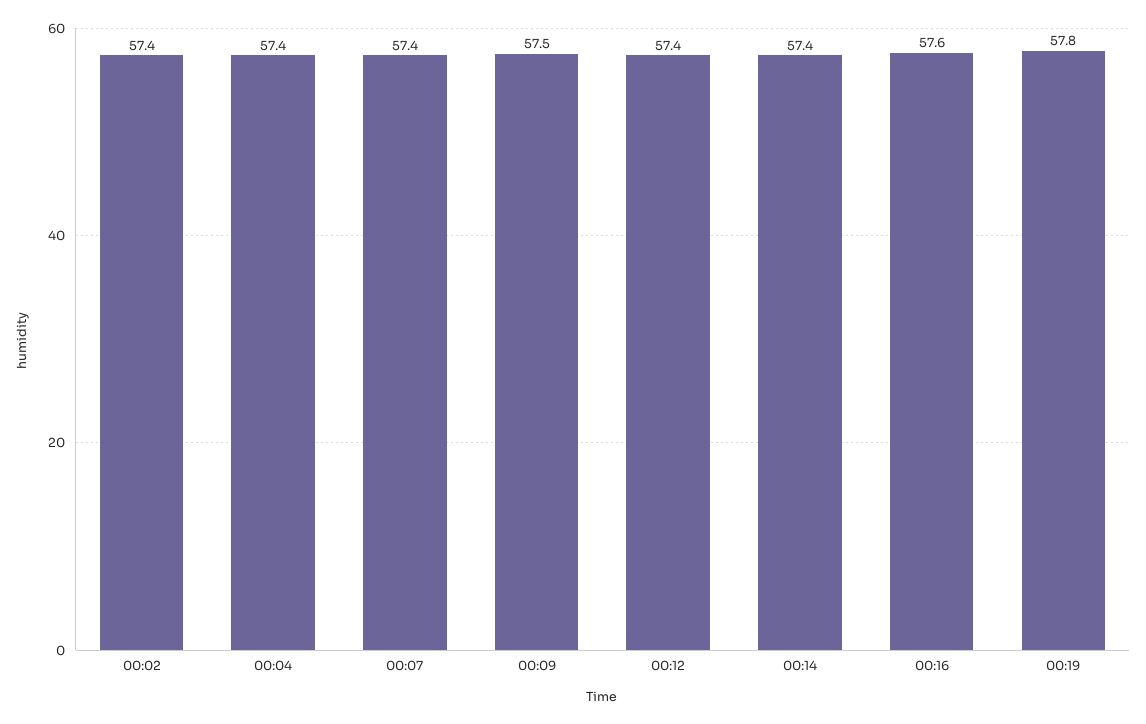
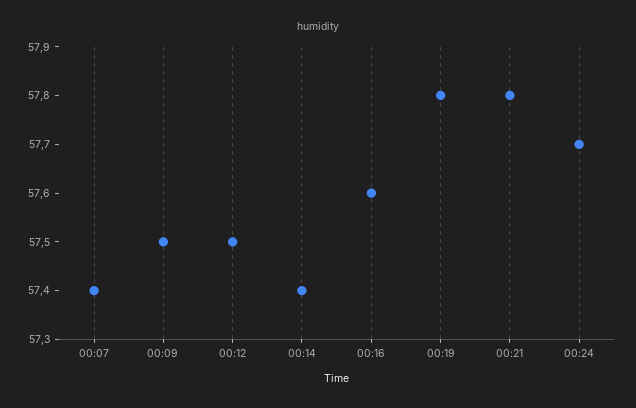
00:02: 57.4 -> none
00:04: 57.4 -> none
00:12: 57.4 -> 57.5
00:21: none -> 57.8
00:24: none -> 57.7

